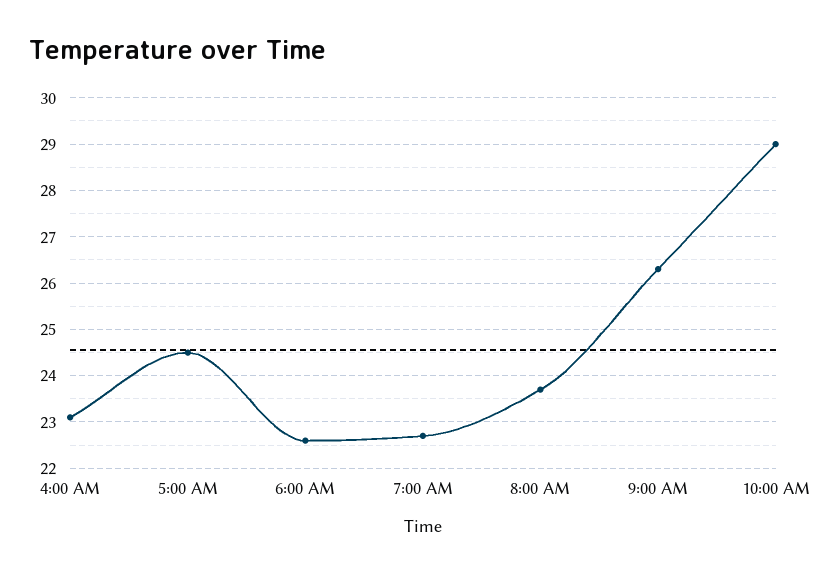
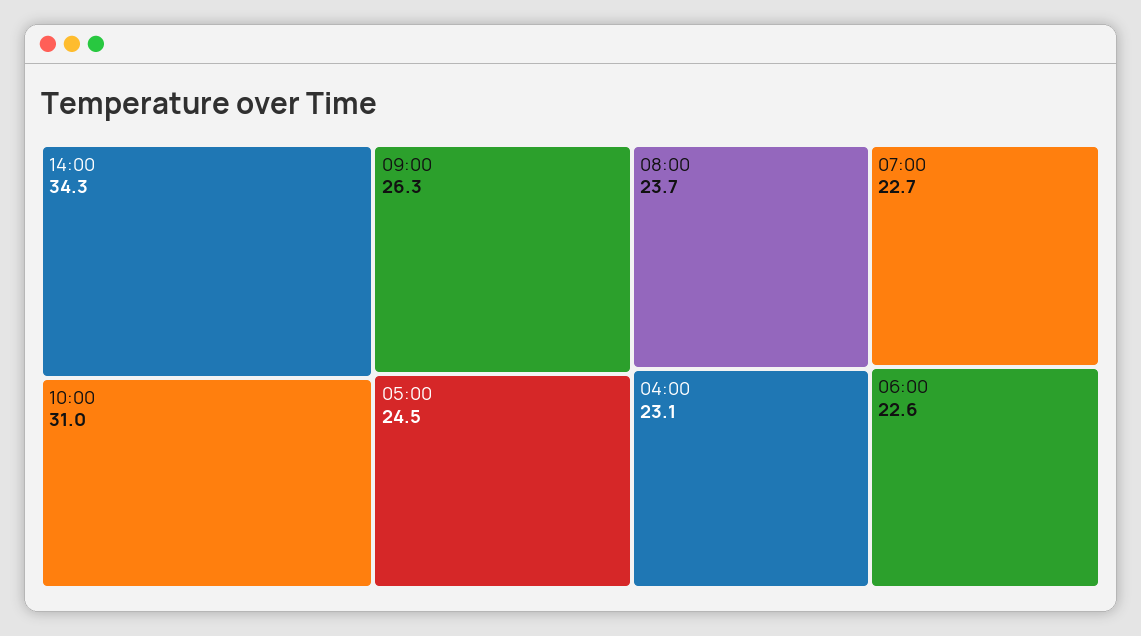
10:00 AM: 29 -> 31
14:00: none -> 34.3

